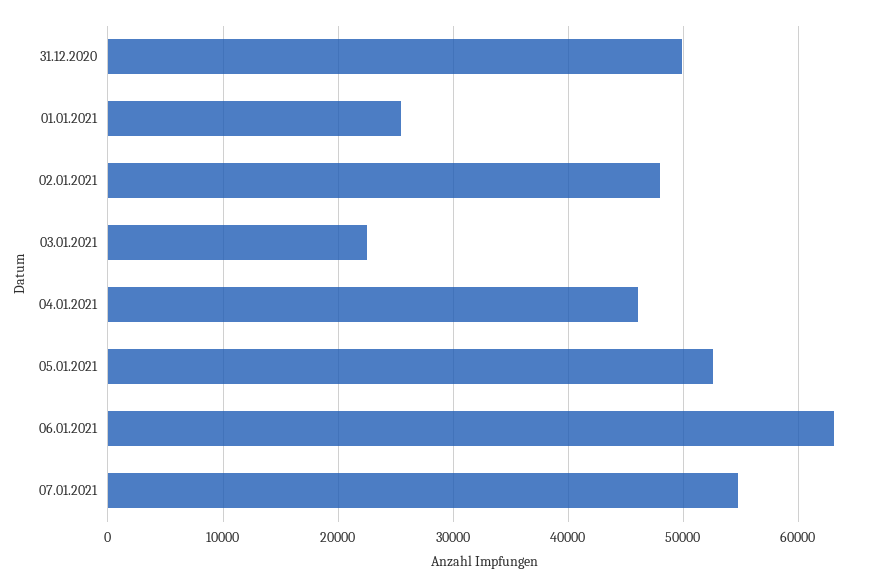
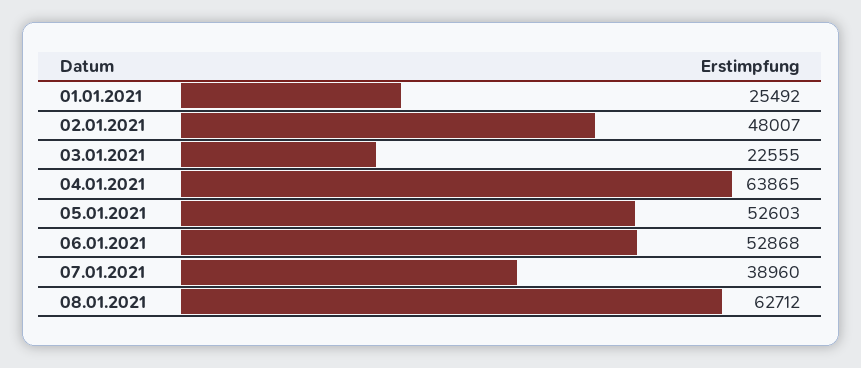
31.12.2020: 50000 -> none
04.01.2021: 46000 -> 63865
06.01.2021: 63000 -> 52868
07.01.2021: 55000 -> 38960
08.01.2021: none -> 62712

